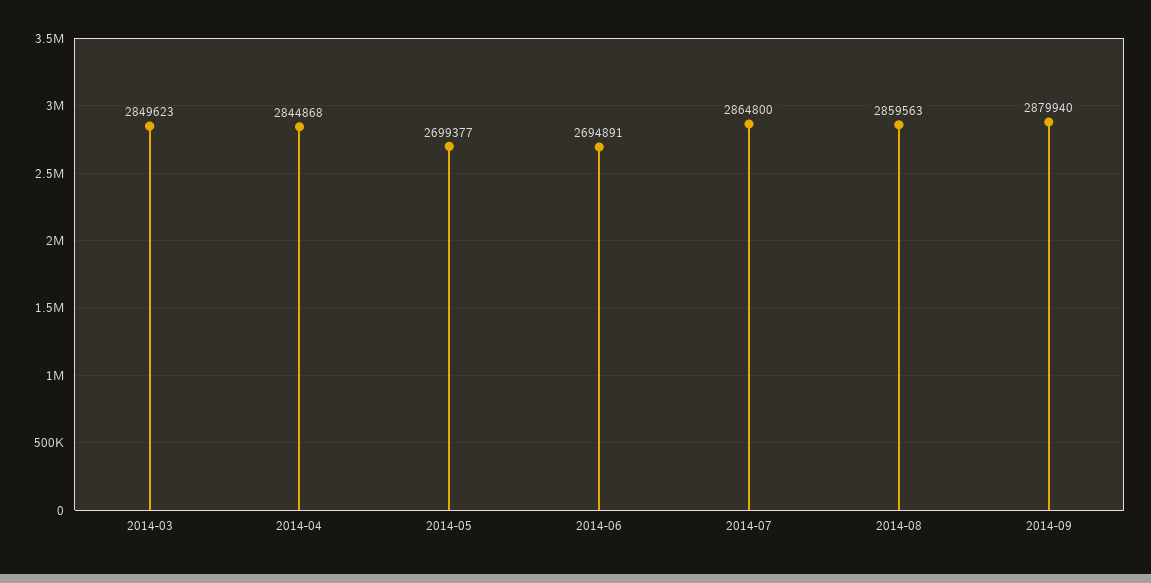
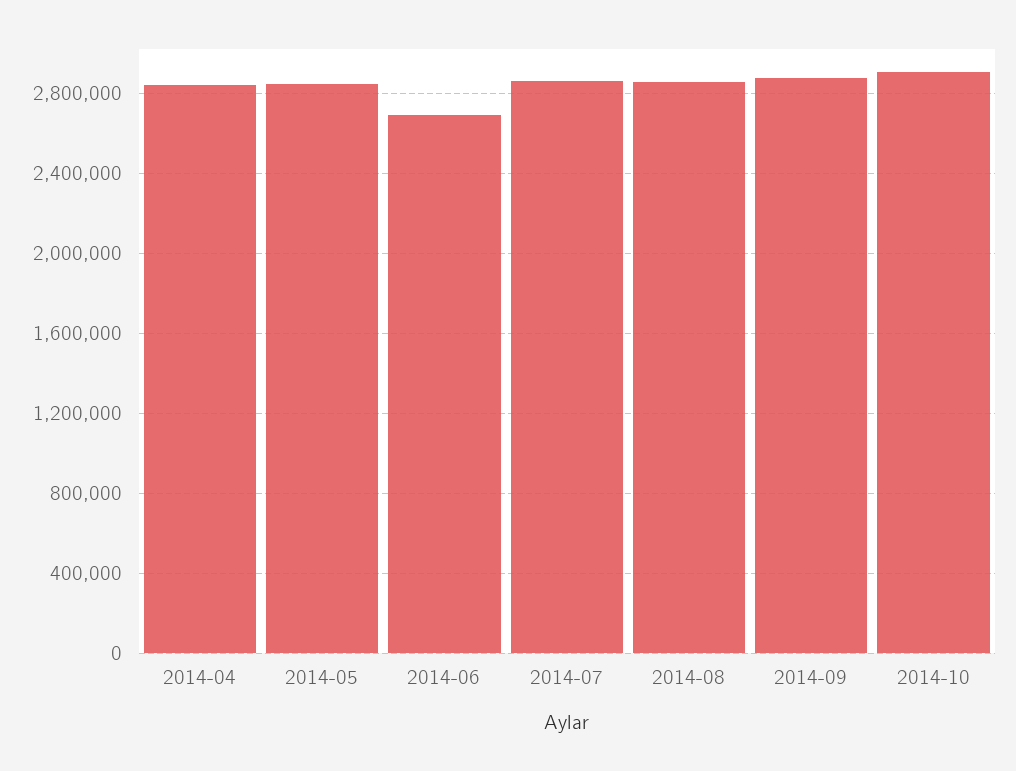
2014-03: 2849623 -> none
2014-05: 2699377 -> 2850000
2014-10: none -> 2900000

